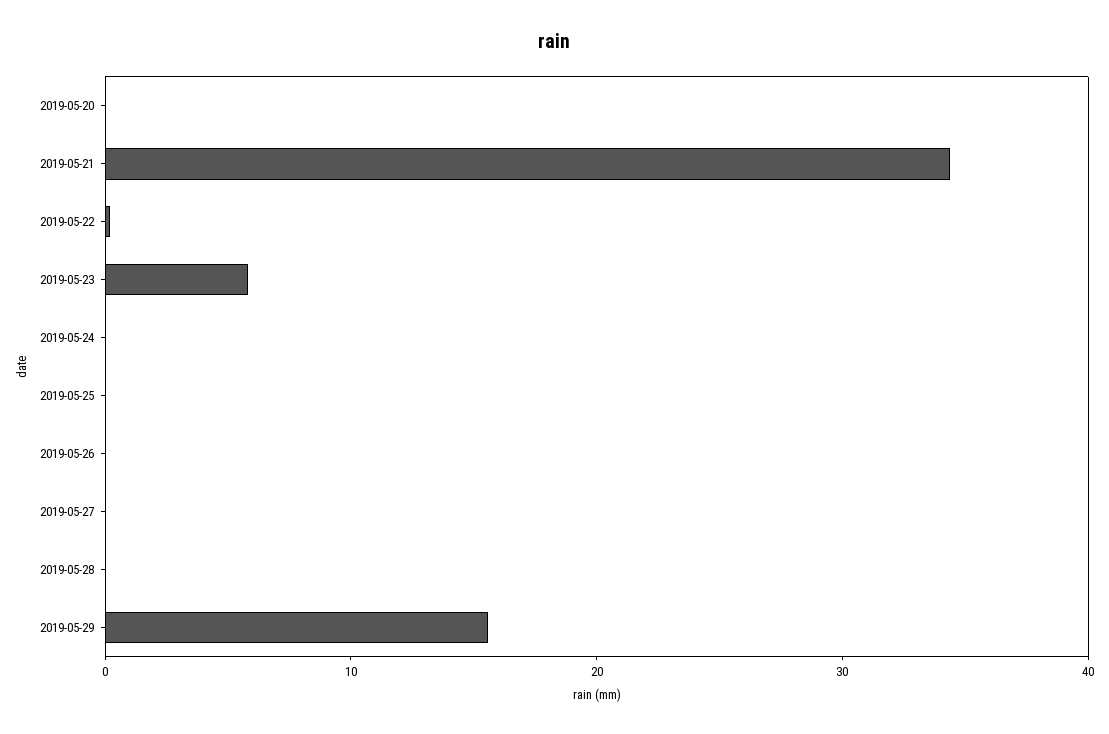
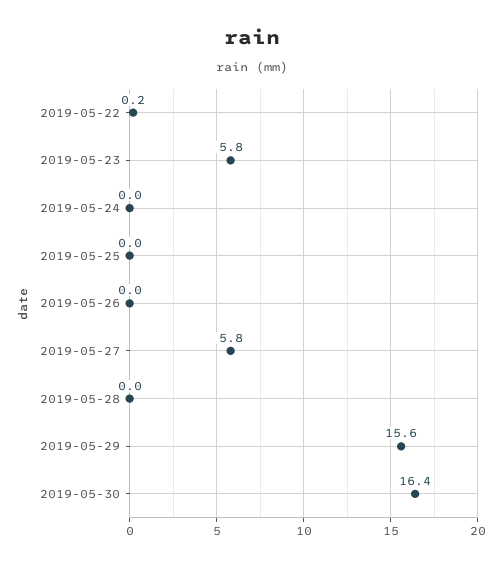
2019-05-20: 0 -> none
2019-05-21: 34 -> none
2019-05-27: 0 -> 5.8
2019-05-30: none -> 16.4

